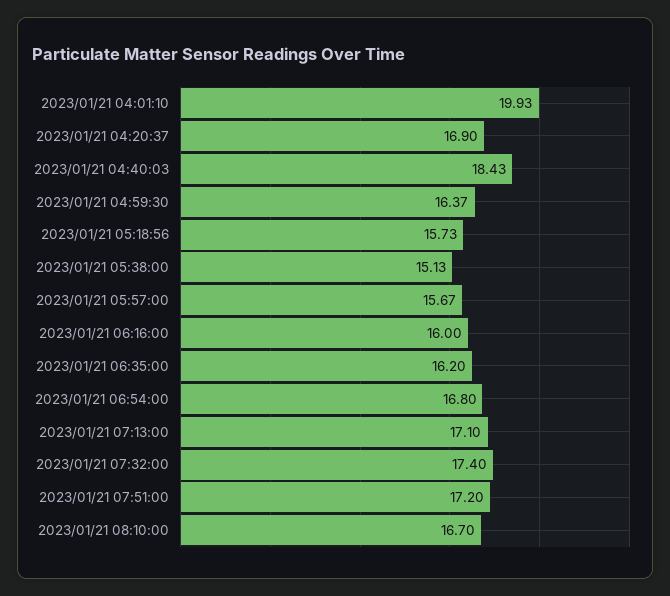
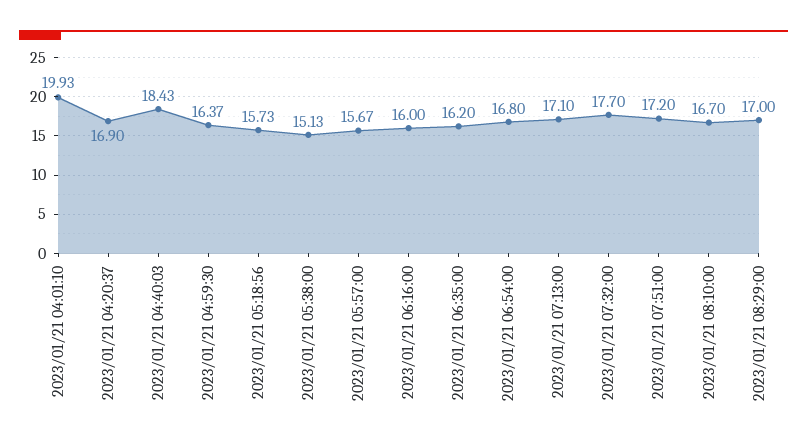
2023/01/21 07:32:00: 17.4 -> 17.7
2023/01/21 08:29:00: none -> 17

